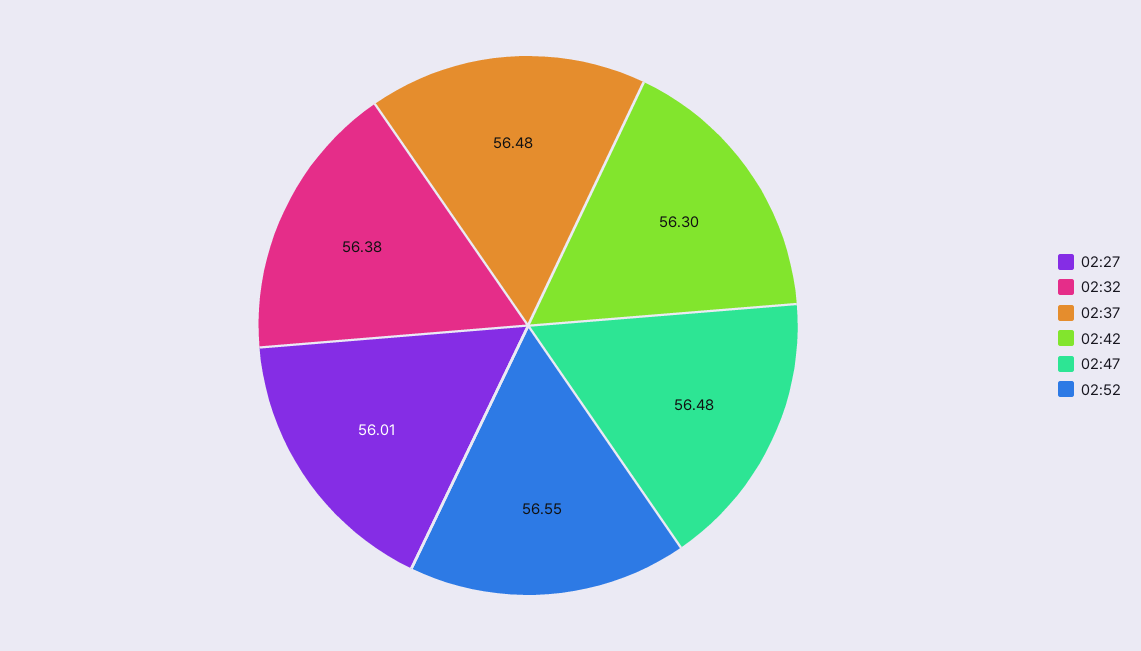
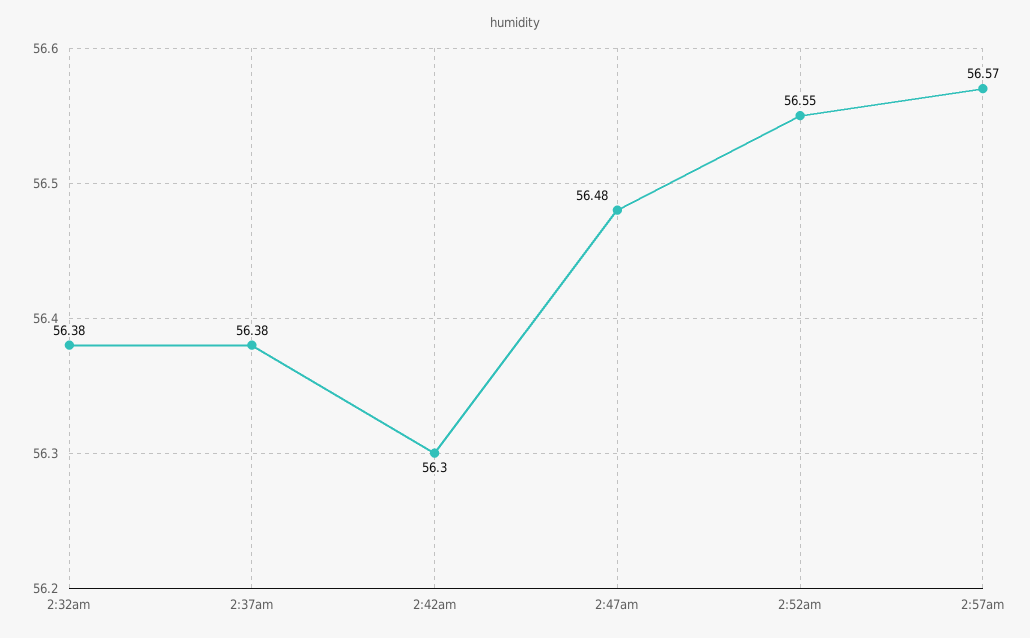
02:27: 56.01 -> none
02:37: 56.48 -> 56.38
2:57am: none -> 56.57

